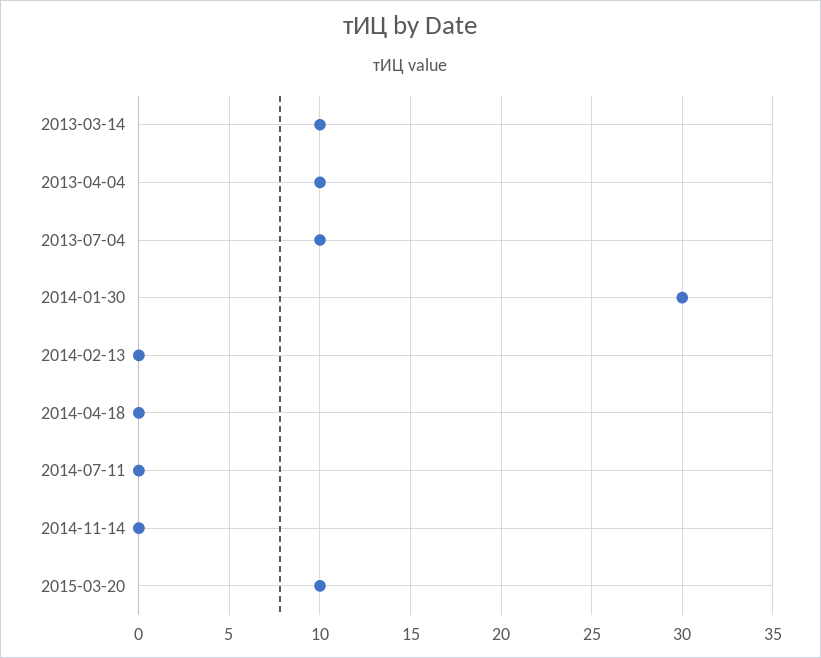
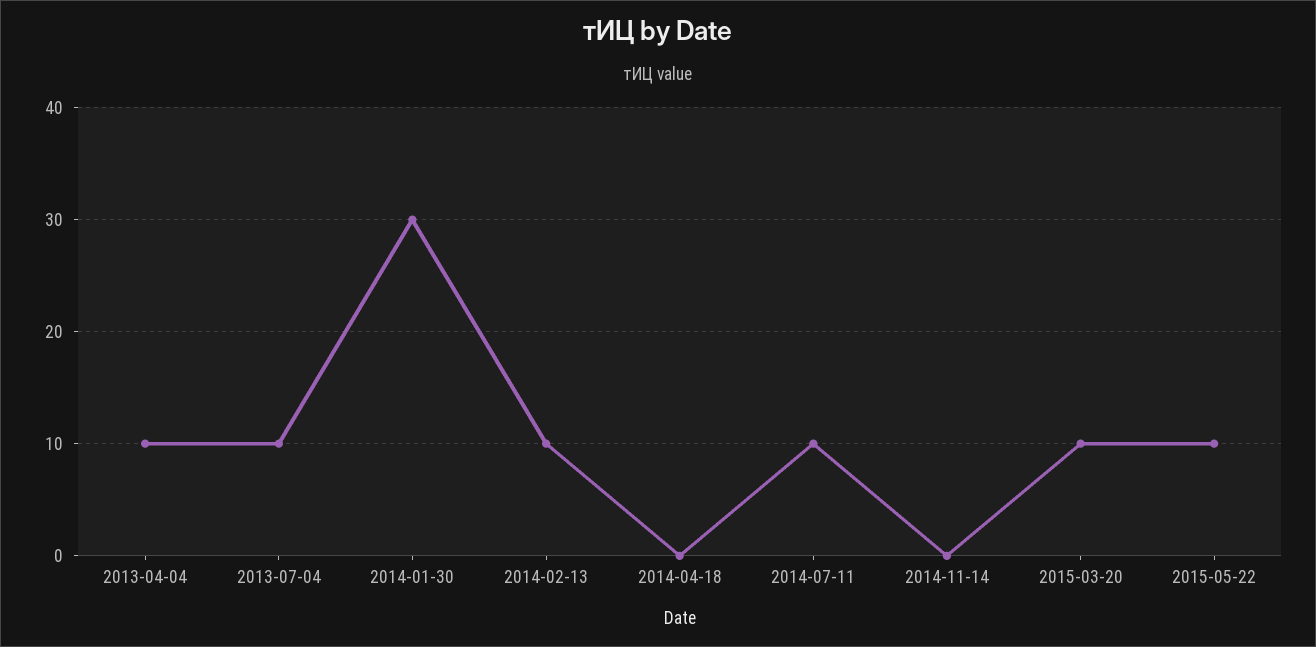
2013-03-14: 10 -> none
2014-02-13: 0 -> 10
2014-07-11: 0 -> 10
2015-05-22: none -> 10

